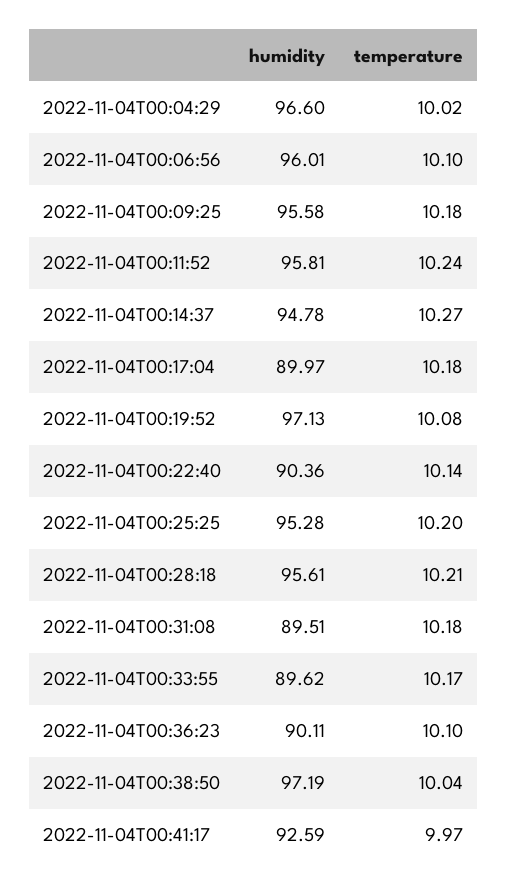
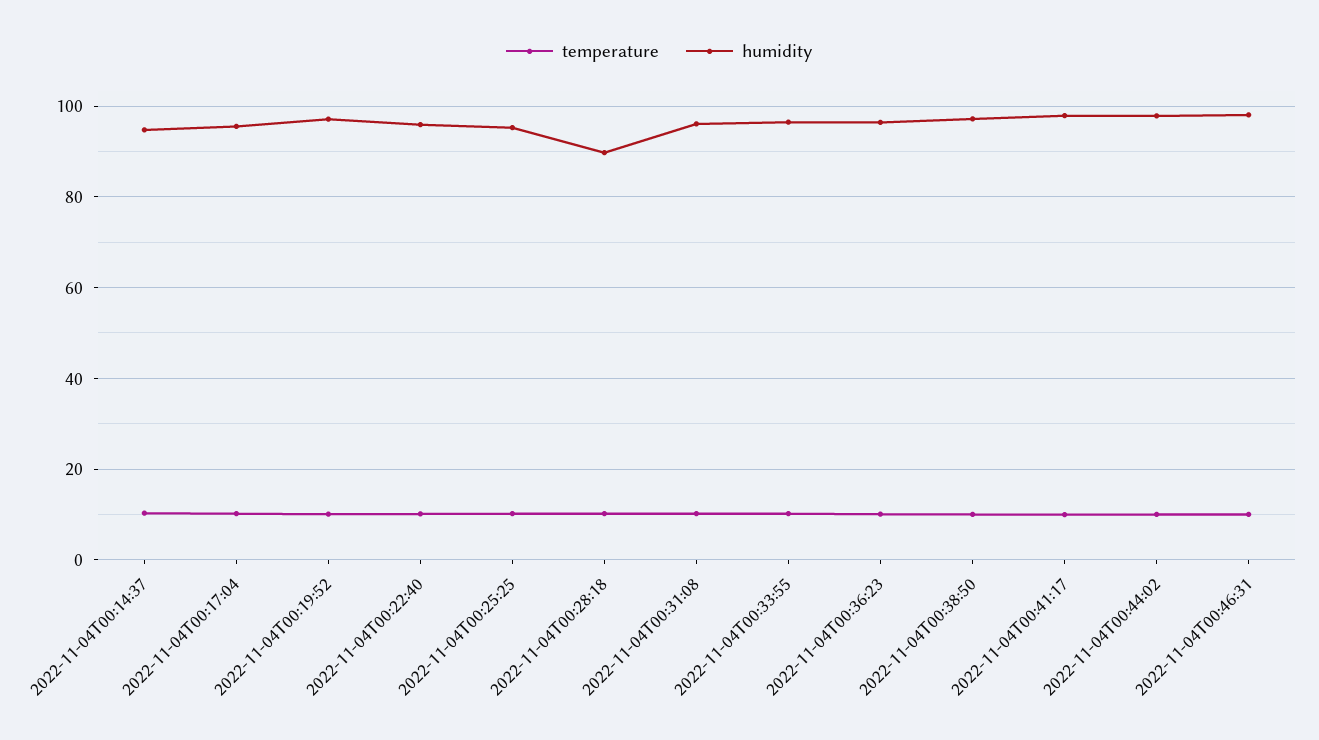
humidity, 2022-11-04T00:04:29: 96.6 -> none
temperature, 2022-11-04T00:04:29: 10.02 -> none
humidity, 2022-11-04T00:06:56: 96.01 -> none
temperature, 2022-11-04T00:06:56: 10.1 -> none
humidity, 2022-11-04T00:09:25: 95.58 -> none
temperature, 2022-11-04T00:09:25: 10.18 -> none
humidity, 2022-11-04T00:11:52: 95.81 -> none
temperature, 2022-11-04T00:11:52: 10.24 -> none
humidity, 2022-11-04T00:17:04: 89.97 -> 96
humidity, 2022-11-04T00:22:40: 90.36 -> 96
humidity, 2022-11-04T00:28:18: 95.61 -> 90
humidity, 2022-11-04T00:31:08: 89.51 -> 96
humidity, 2022-11-04T00:33:55: 89.62 -> 96
humidity, 2022-11-04T00:36:23: 90.11 -> 96
humidity, 2022-11-04T00:41:17: 92.59 -> 98
temperature, 2022-11-04T00:44:02: none -> 10
humidity, 2022-11-04T00:44:02: none -> 98
temperature, 2022-11-04T00:46:31: none -> 10
humidity, 2022-11-04T00:46:31: none -> 98

